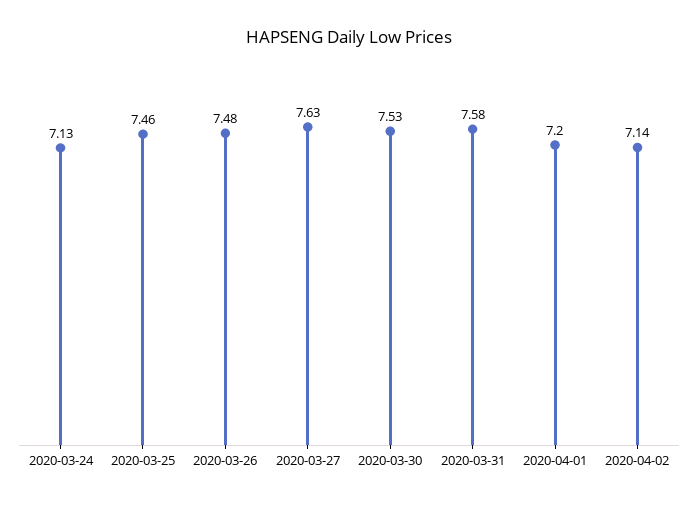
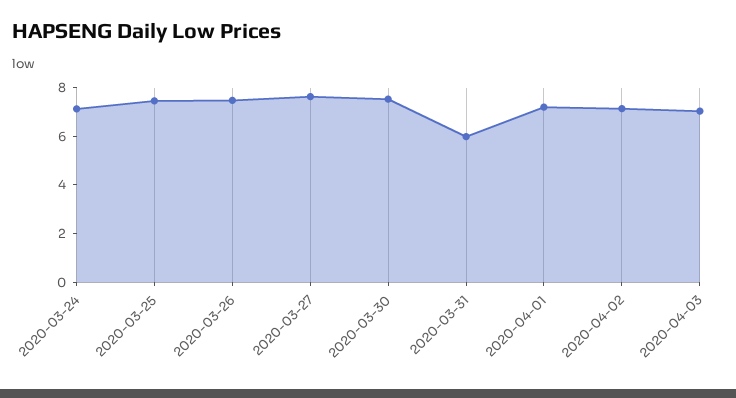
2020-03-31: 7.58 -> 6
2020-04-03: none -> 7

